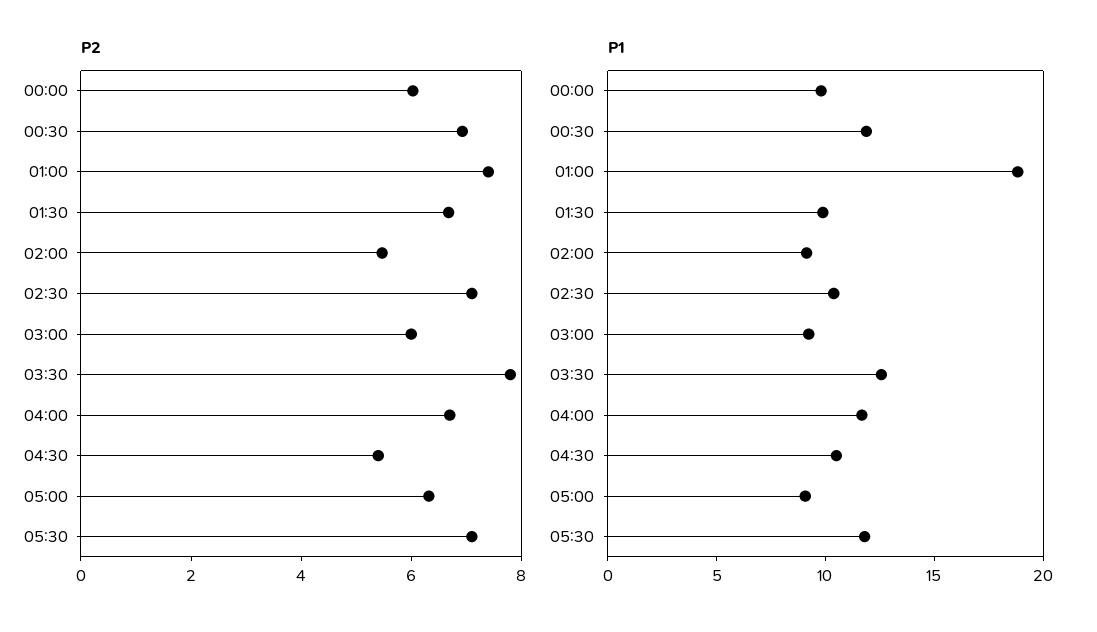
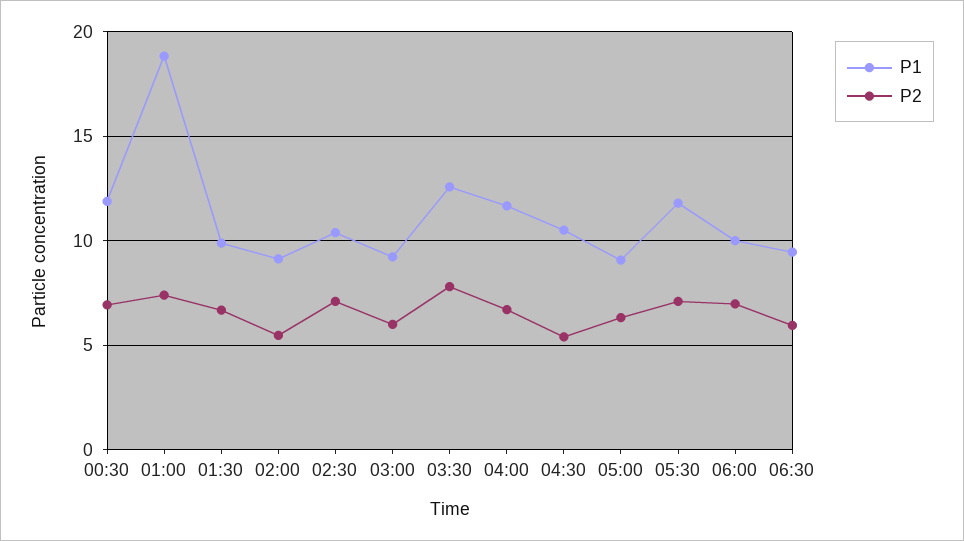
P2, 00:00: 6 -> none
P1, 00:00: 10 -> none
P1, 06:00: none -> 10
P2, 06:00: none -> 7
P1, 06:30: none -> 9.5
P2, 06:30: none -> 6

